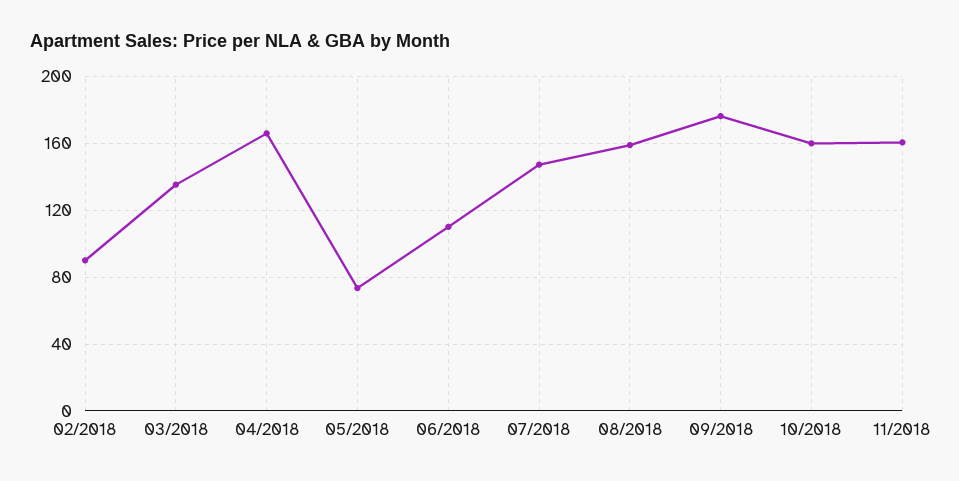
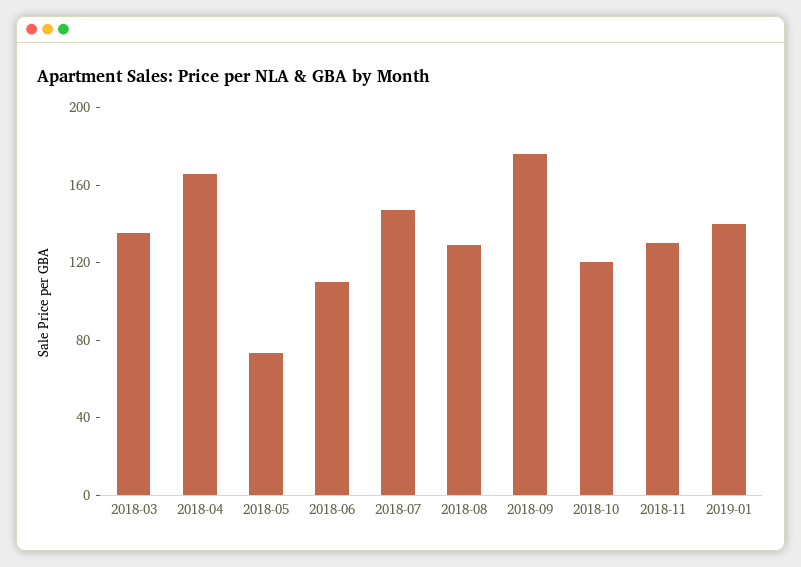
02/2018: 90 -> none
08/2018: 160 -> 130
10/2018: 160 -> 120
11/2018: 160 -> 130
2019-01: none -> 140

